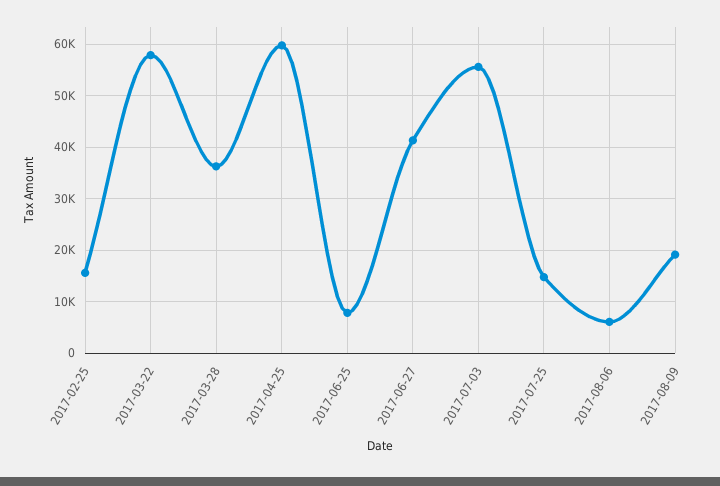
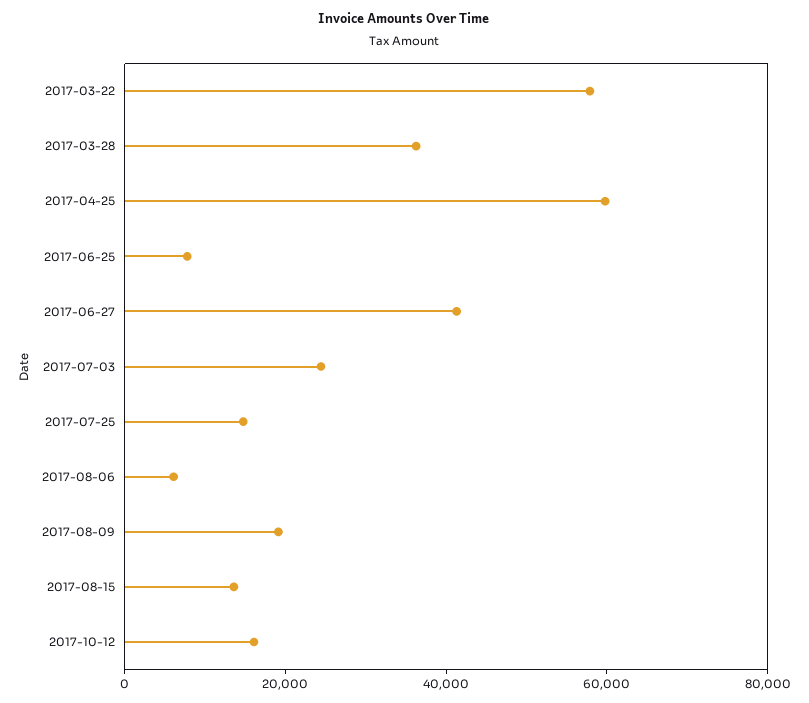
2017-02-25: 16000 -> none
2017-07-03: 56000 -> 25000
2017-08-15: none -> 15000
2017-10-12: none -> 15000

